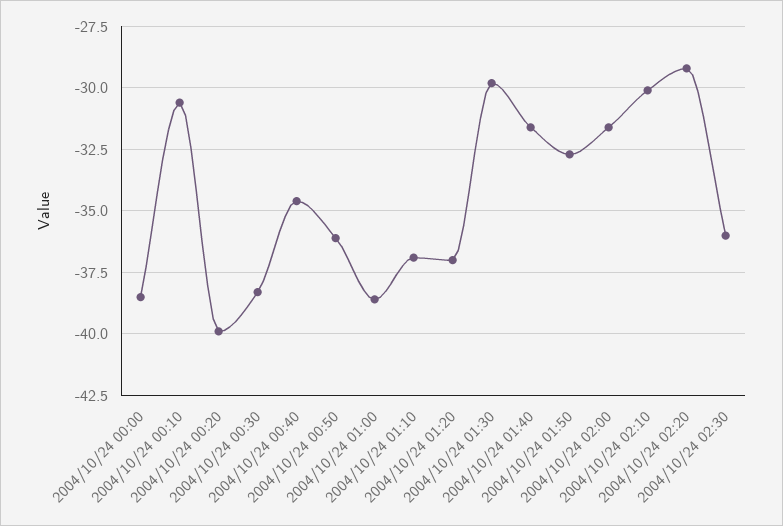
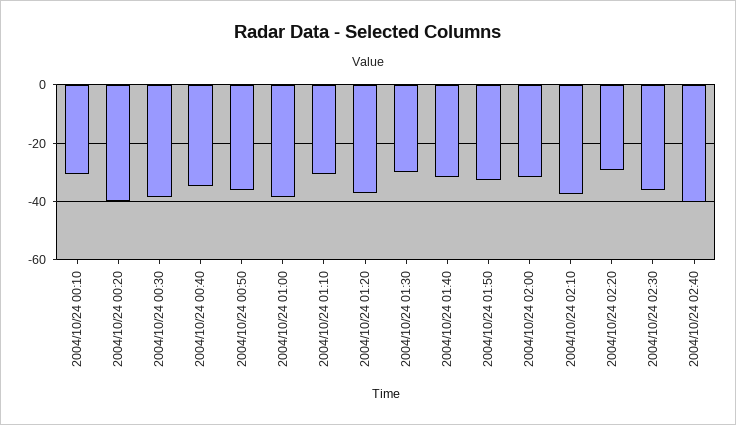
2004/10/24 00:00: -38.5 -> none
2004/10/24 01:10: -37 -> -30
2004/10/24 02:10: -30 -> -37.5
2004/10/24 02:40: none -> -40

